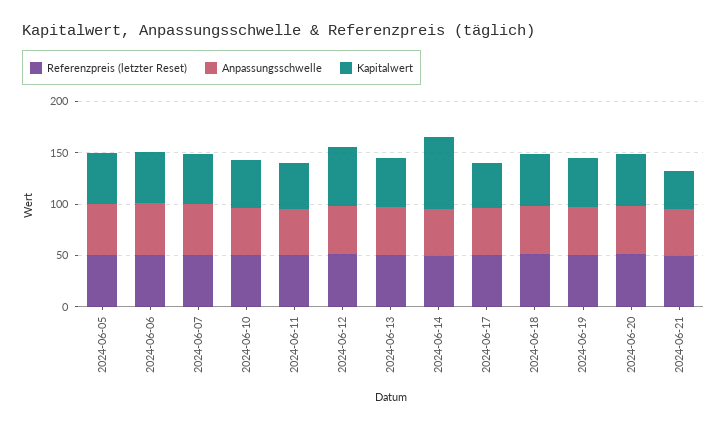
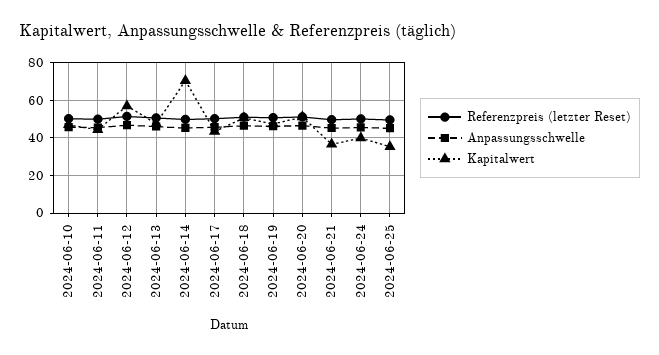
Referenzpreis (letzter Reset), 2024-06-05: 50 -> none
Anpassungsschwelle, 2024-06-05: 50 -> none
Kapitalwert, 2024-06-05: 50 -> none
Referenzpreis (letzter Reset), 2024-06-06: 50 -> none
Anpassungsschwelle, 2024-06-06: 50 -> none
Kapitalwert, 2024-06-06: 50 -> none
Referenzpreis (letzter Reset), 2024-06-07: 50 -> none
Anpassungsschwelle, 2024-06-07: 50 -> none
Kapitalwert, 2024-06-07: 50 -> none
Referenzpreis (letzter Reset), 2024-06-24: none -> 50
Anpassungsschwelle, 2024-06-24: none -> 45
Kapitalwert, 2024-06-24: none -> 40
Referenzpreis (letzter Reset), 2024-06-25: none -> 50
Anpassungsschwelle, 2024-06-25: none -> 45
Kapitalwert, 2024-06-25: none -> 35

